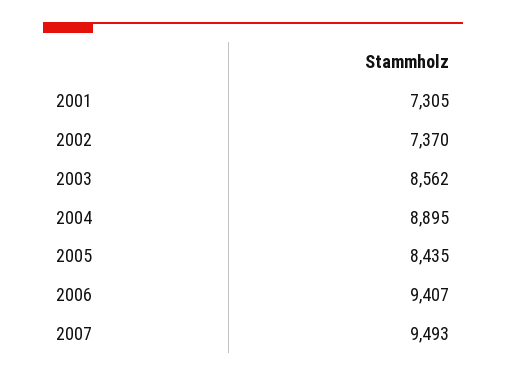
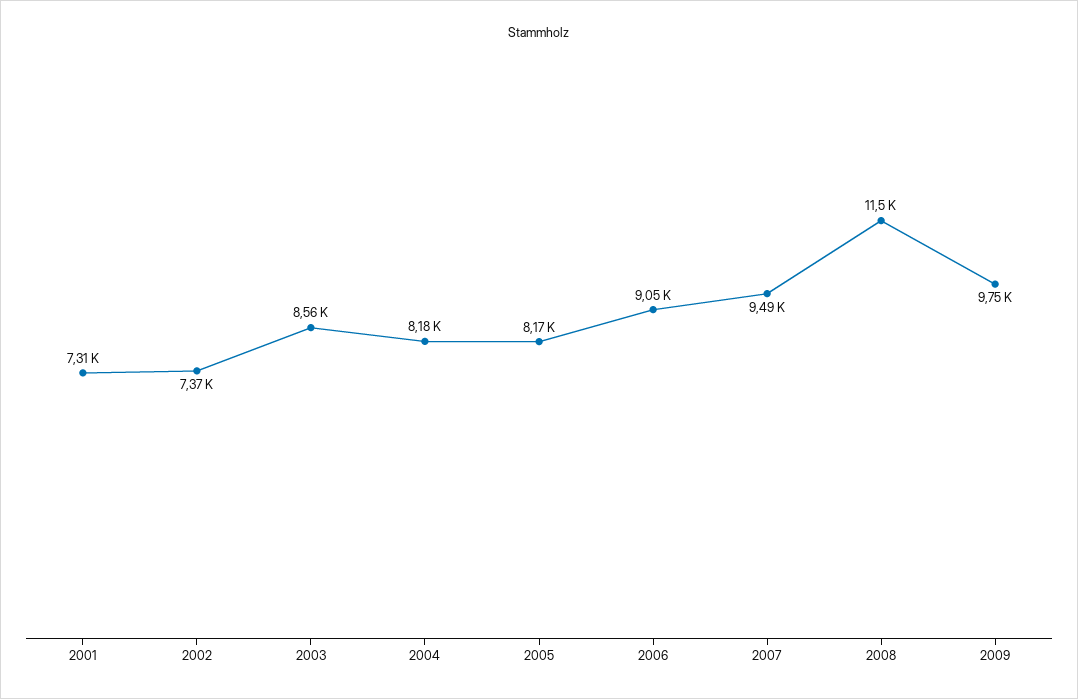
2004: 8895 -> 8180
2005: 8435 -> 8170
2006: 9407 -> 9050
2008: none -> 11500
2009: none -> 9750

